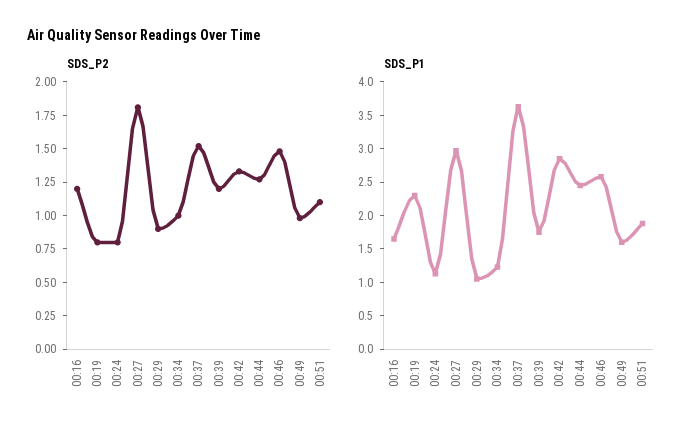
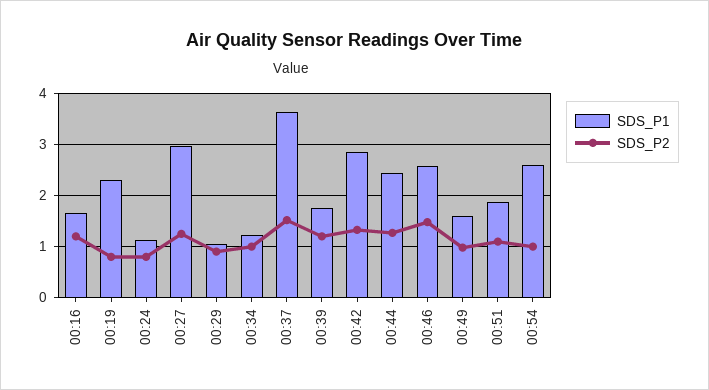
SDS_P2, 00:27: 1.75 -> 1.2
SDS_P1, 00:54: none -> 2.6
SDS_P2, 00:54: none -> 1

